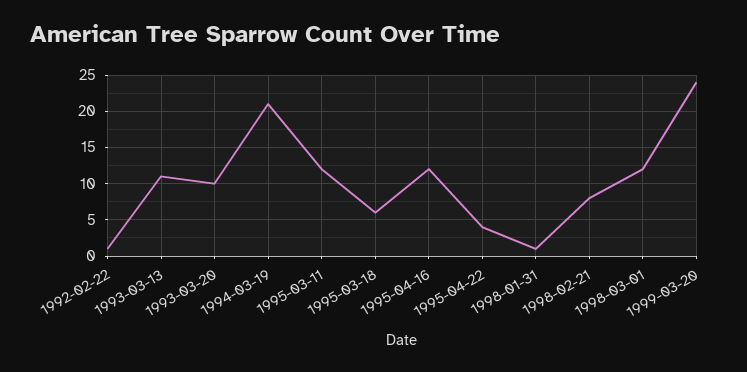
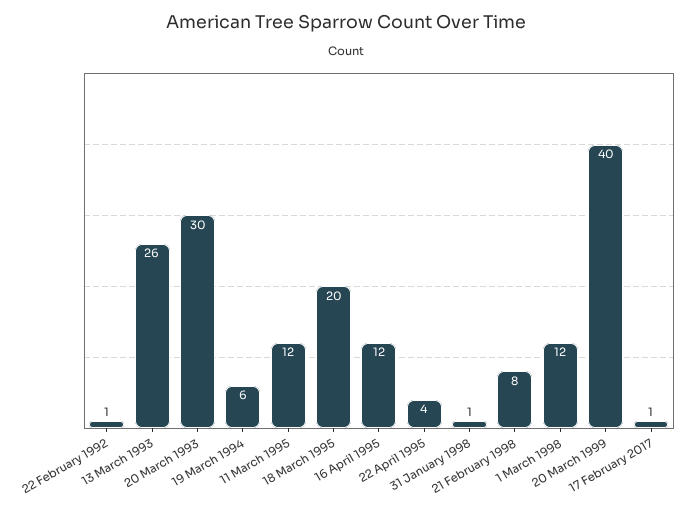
1993-03-13: 11 -> 26
1993-03-20: 10 -> 30
1994-03-19: 21 -> 6
1995-03-18: 6 -> 20
1999-03-20: 24 -> 40
17 February 2017: none -> 1

